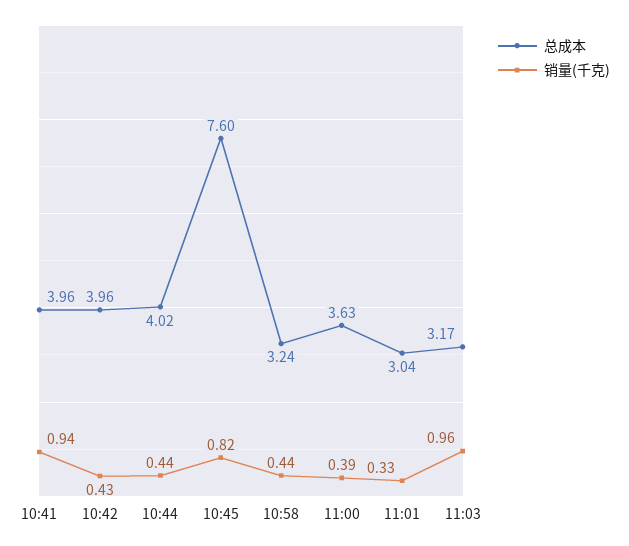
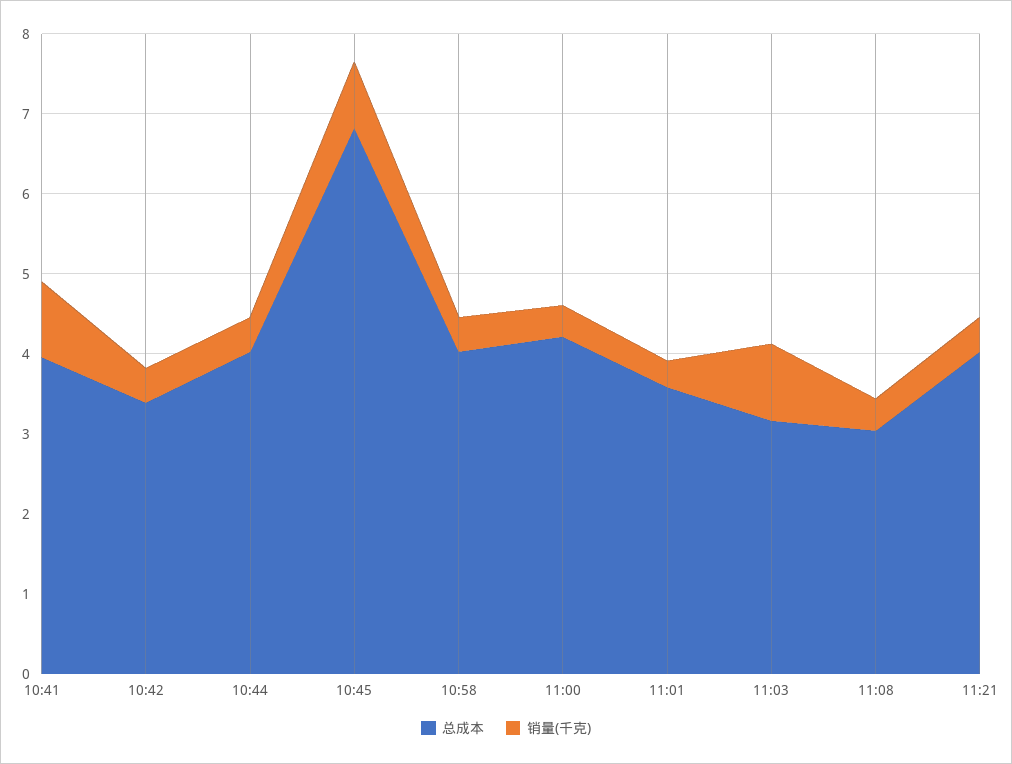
总成本, 10:42: 3.96 -> 3.4
总成本, 10:45: 7.6 -> 6.8
总成本, 10:58: 3.24 -> 4
总成本, 11:00: 3.63 -> 4.2
总成本, 11:01: 3.04 -> 3.6
总成本, 11:08: none -> 3
销量(千克), 11:08: none -> 0.4
总成本, 11:21: none -> 4
销量(千克), 11:21: none -> 0.4

